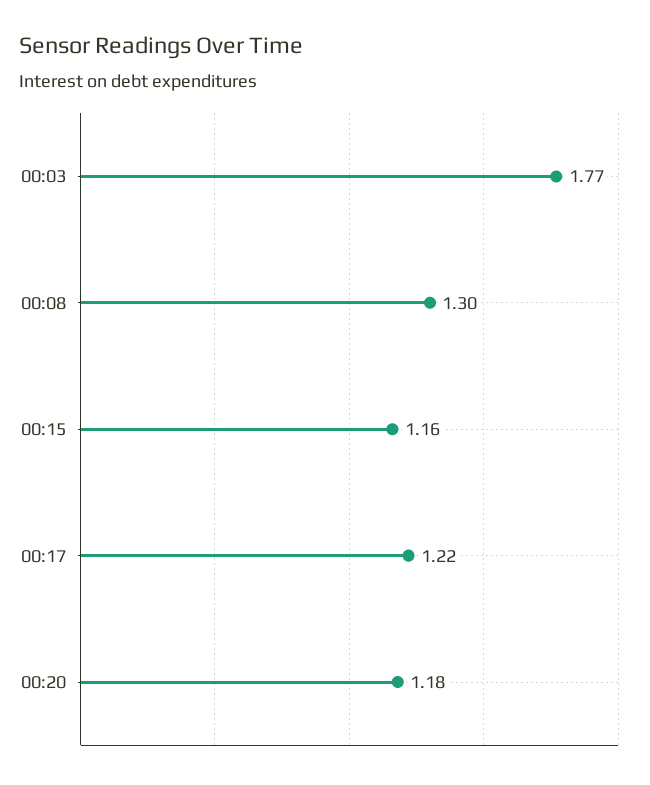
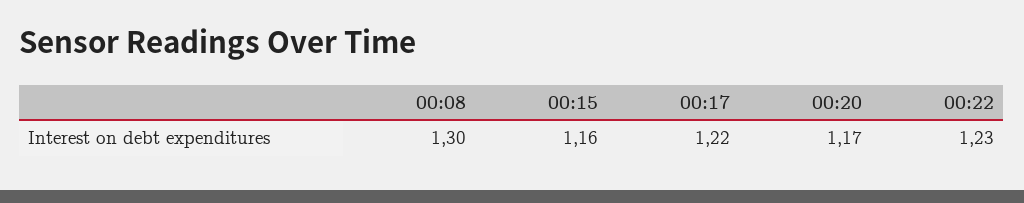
00:03: 1.77 -> none
00:20: 1.18 -> 1.17
00:22: none -> 1.23

